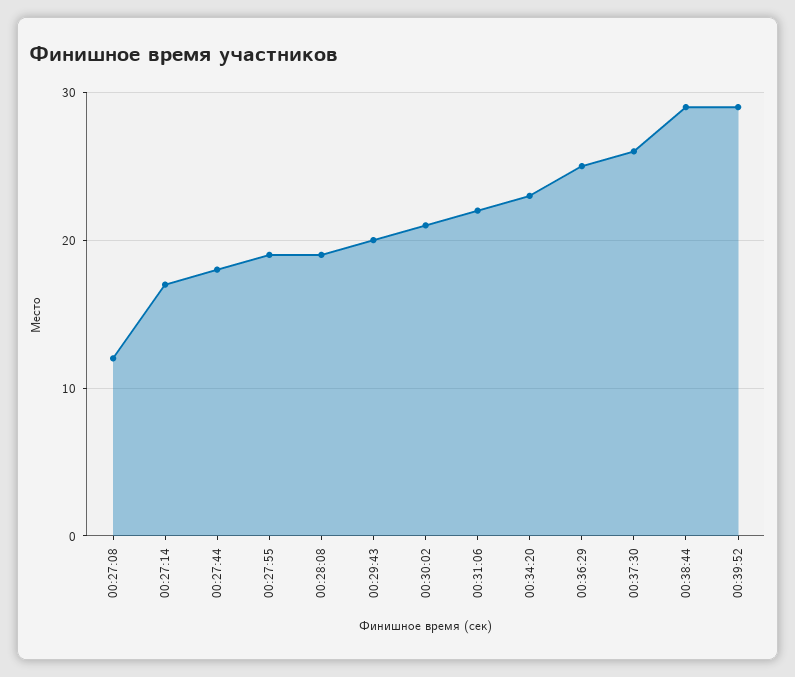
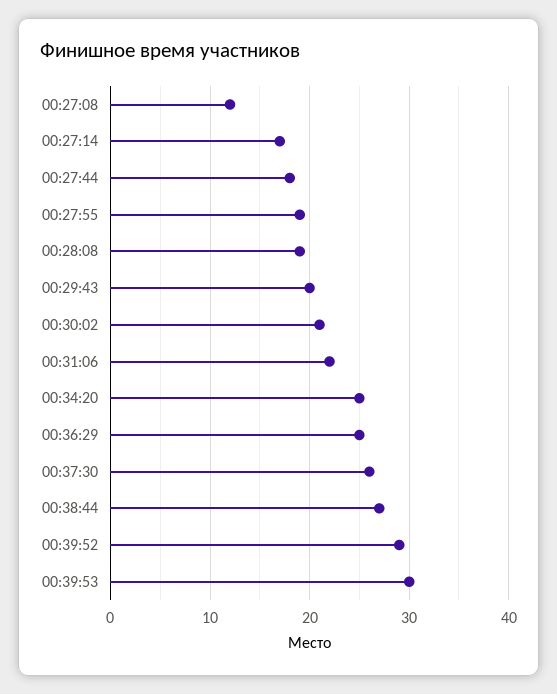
00:34:20: 23 -> 25
00:38:44: 29 -> 27
00:39:53: none -> 30

